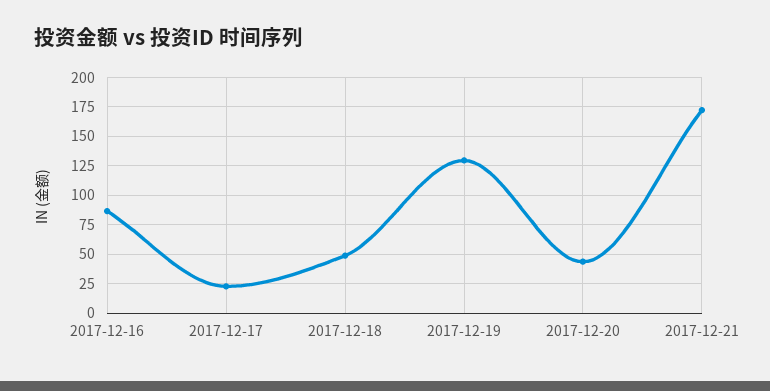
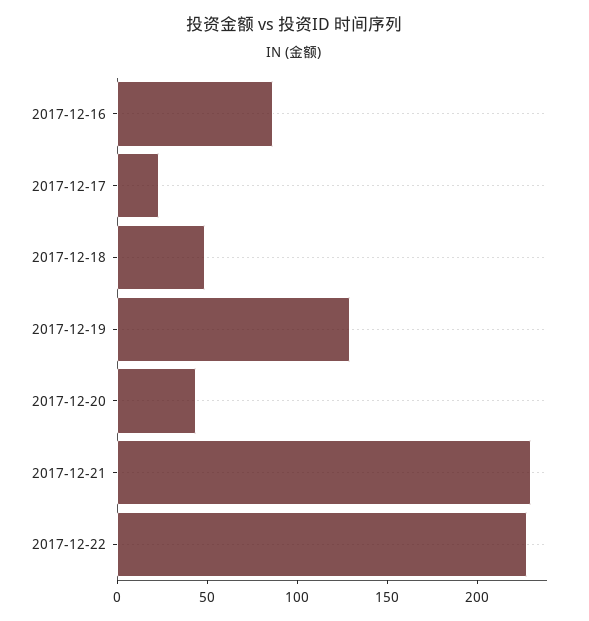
2017-12-21: 175 -> 230
2017-12-22: none -> 230

